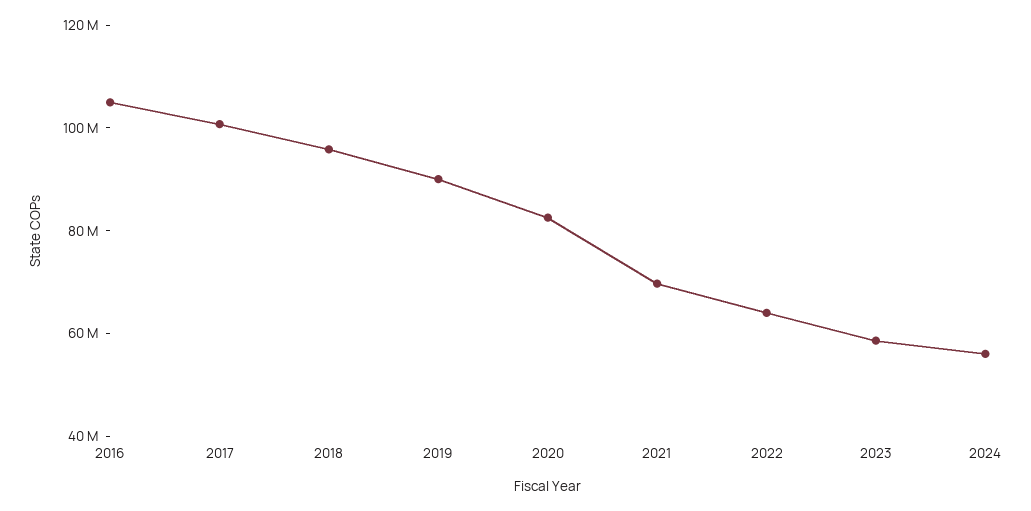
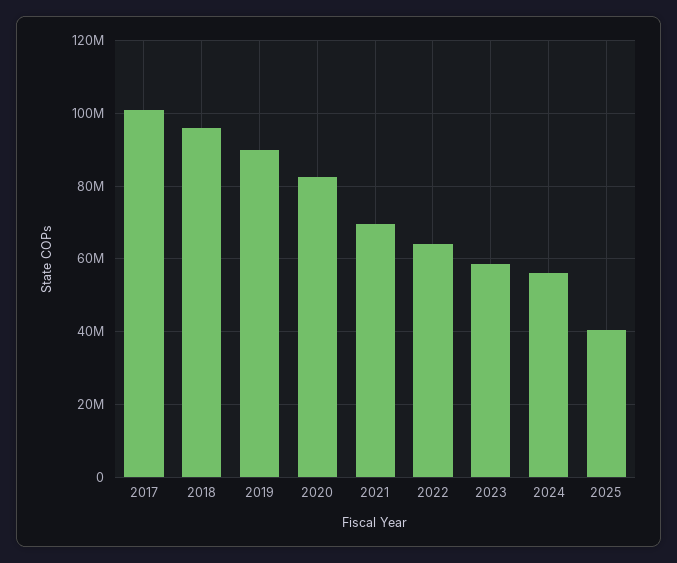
2016: 105000000 -> none
2025: none -> 40000000

